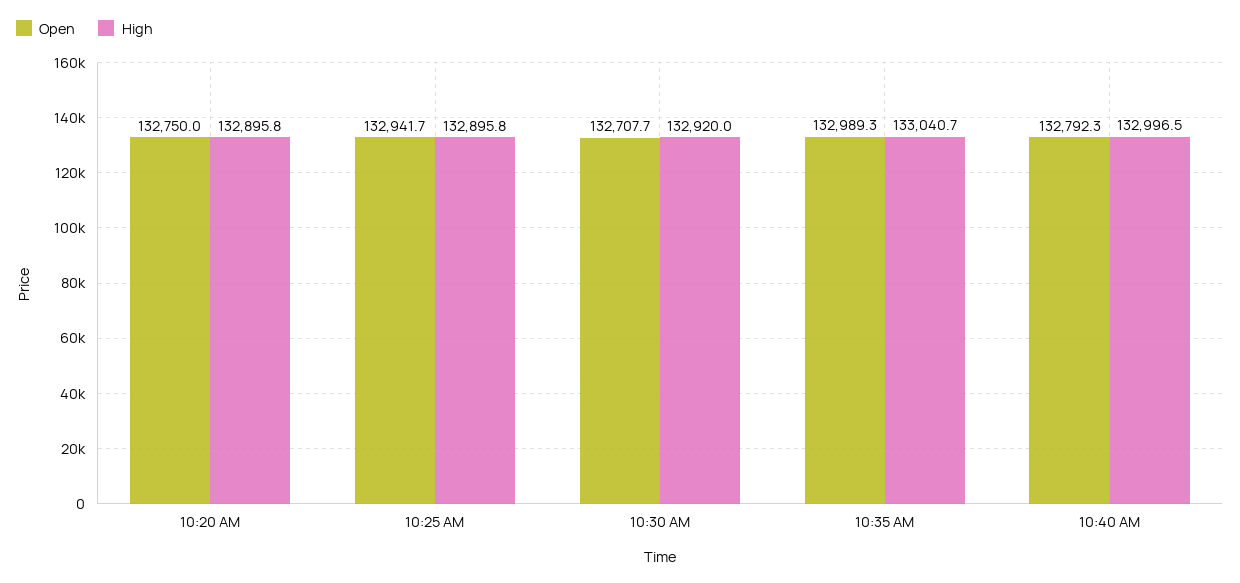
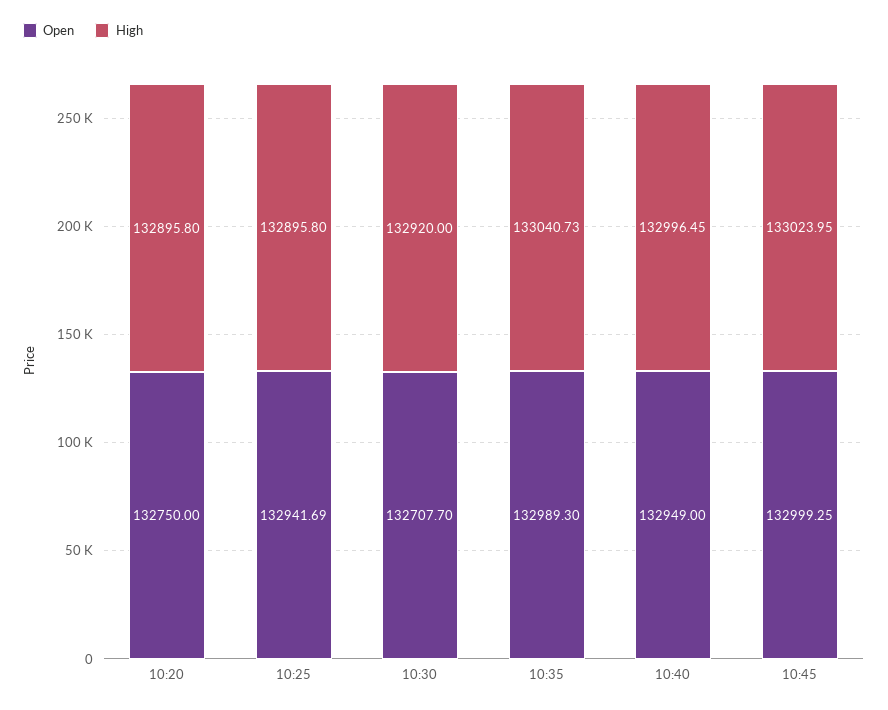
Open, 10:40 AM: 132792.3 -> 132949
Open, 10:45: none -> 132999.25
High, 10:45: none -> 133023.95

